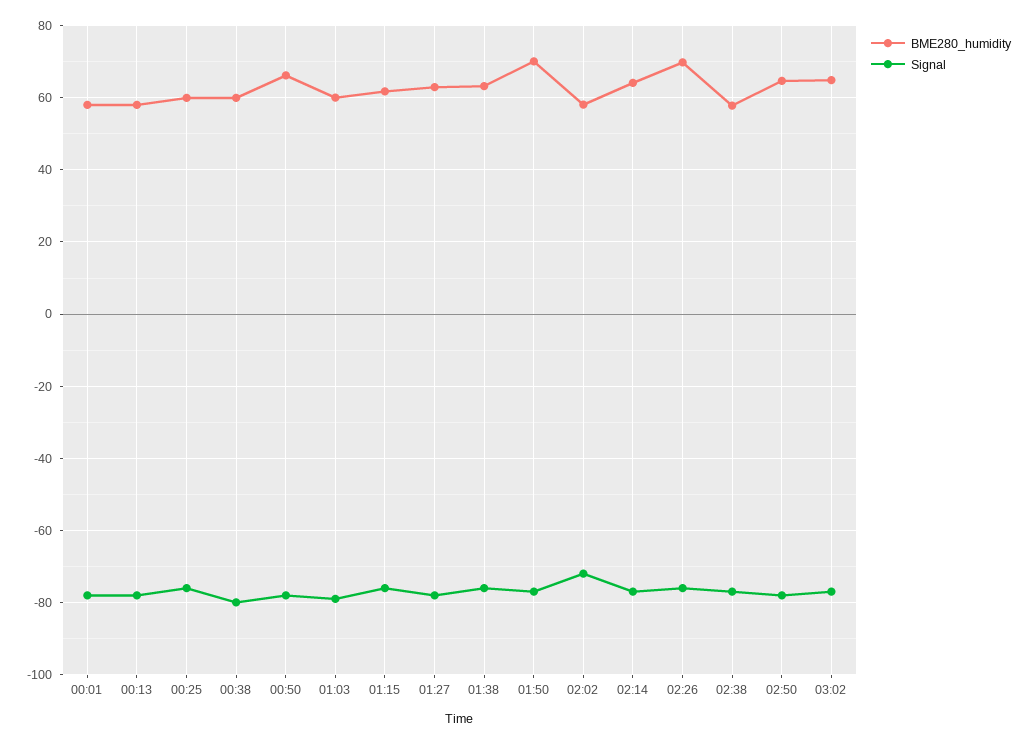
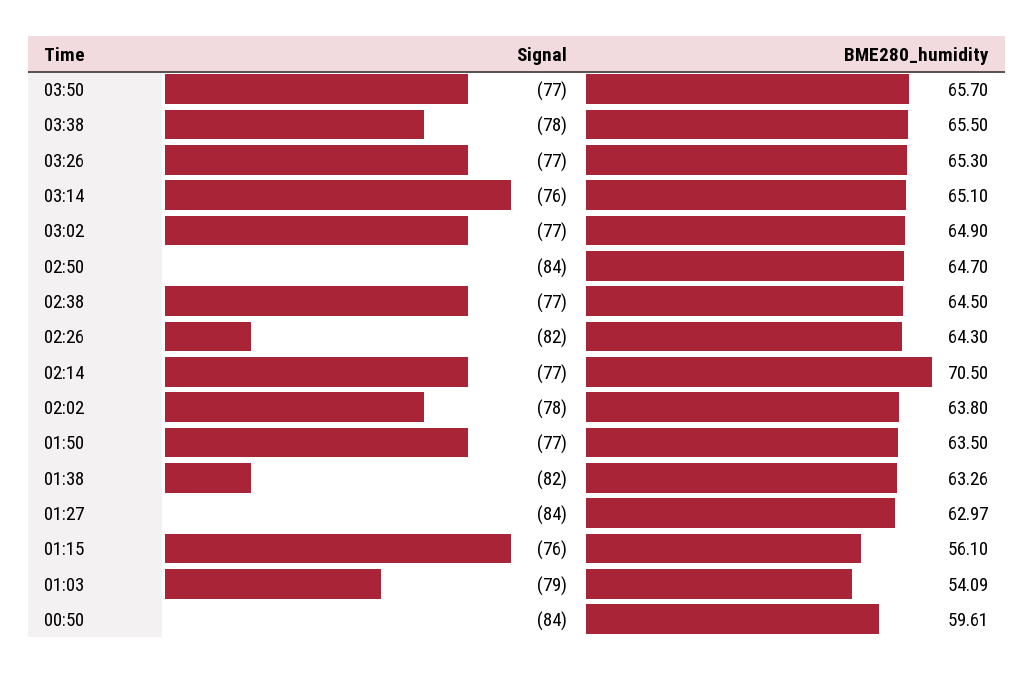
BME280_humidity, 00:01: 58 -> none
Signal, 00:01: -78 -> none
BME280_humidity, 00:13: 58 -> none
Signal, 00:13: -78 -> none
BME280_humidity, 00:25: 60 -> none
Signal, 00:25: -76 -> none
BME280_humidity, 00:38: 60 -> none
Signal, 00:38: -80 -> none
BME280_humidity, 00:50: 66 -> 59.61
Signal, 00:50: -78 -> -84
BME280_humidity, 01:03: 60 -> 54.09
BME280_humidity, 01:15: 62 -> 56.1
Signal, 01:27: -78 -> -84
Signal, 01:38: -76 -> -82
BME280_humidity, 01:50: 70 -> 63.5
BME280_humidity, 02:02: 58 -> 63.8
Signal, 02:02: -72 -> -78
BME280_humidity, 02:14: 64 -> 70.5
BME280_humidity, 02:26: 70 -> 64.3
Signal, 02:26: -76 -> -82
BME280_humidity, 02:38: 58 -> 64.5
Signal, 02:50: -78 -> -84
Signal, 03:50: none -> -77
BME280_humidity, 03:50: none -> 65.7
Signal, 03:38: none -> -78
BME280_humidity, 03:38: none -> 65.5
Signal, 03:26: none -> -77
BME280_humidity, 03:26: none -> 65.3
Signal, 03:14: none -> -76
BME280_humidity, 03:14: none -> 65.1

